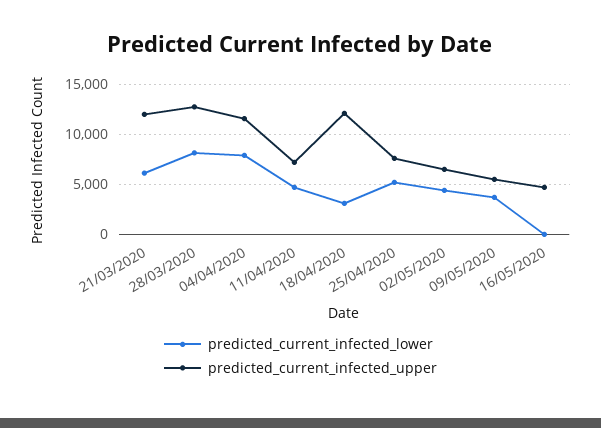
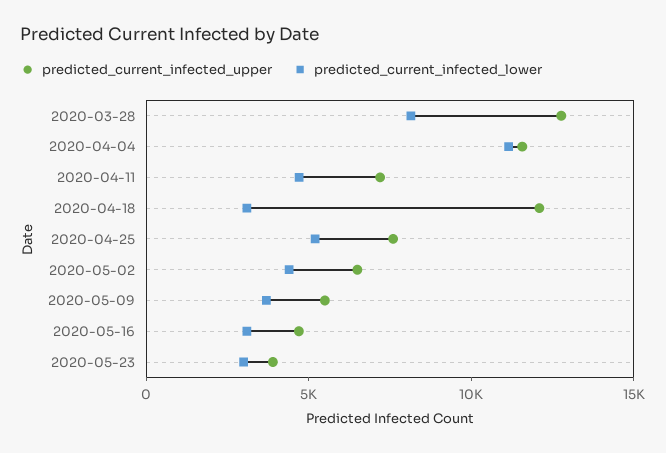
predicted_current_infected_lower, 21/03/2020: 6000 -> none
predicted_current_infected_upper, 21/03/2020: 12000 -> none
predicted_current_infected_lower, 04/04/2020: 8000 -> 11000
predicted_current_infected_lower, 16/05/2020: 0 -> 3000
predicted_current_infected_upper, 2020-05-23: none -> 4000
predicted_current_infected_lower, 2020-05-23: none -> 3000

